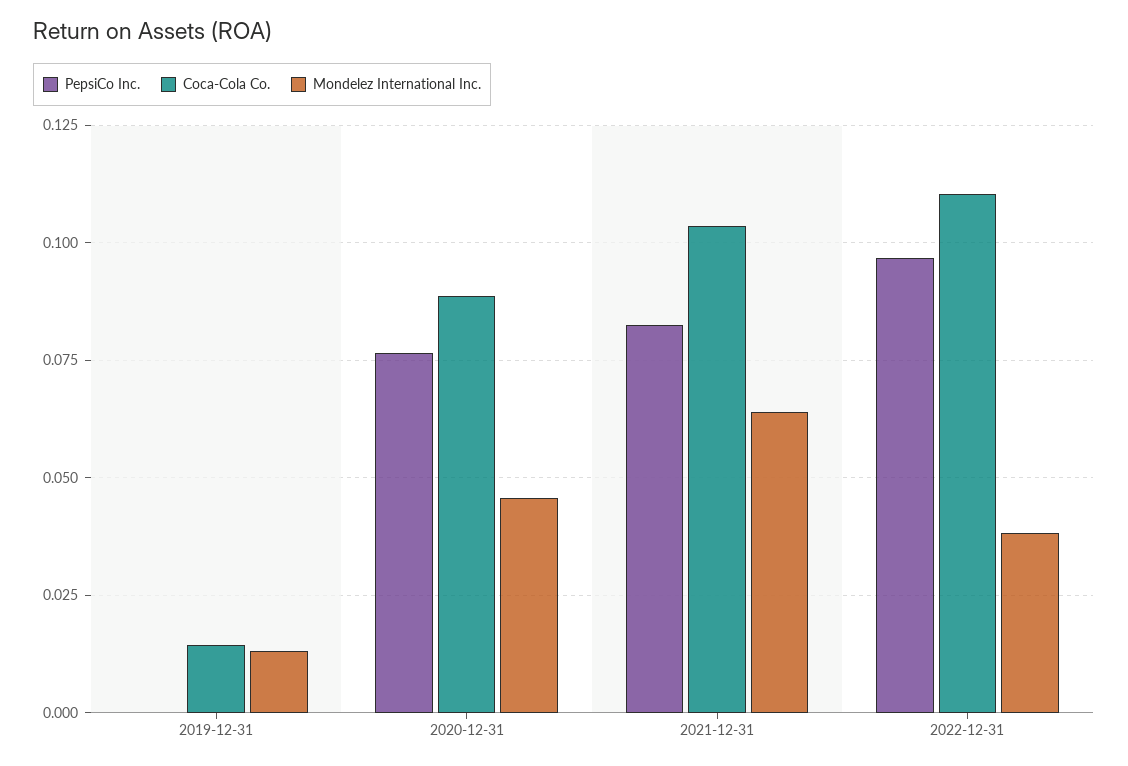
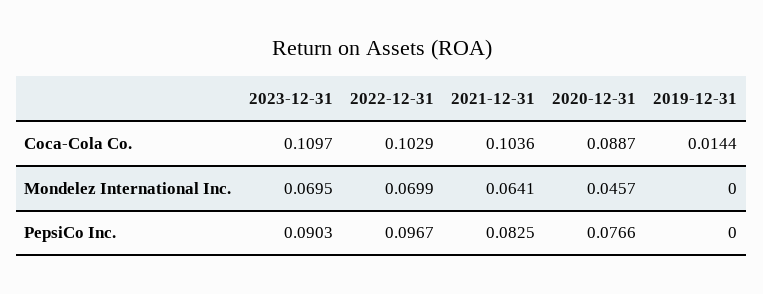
Mondelez International Inc., 2019-12-31: 0.0125 -> 0
Coca-Cola Co., 2022-12-31: 0.11 -> 0.1029
Mondelez International Inc., 2022-12-31: 0.0375 -> 0.0699
Coca-Cola Co., 2023-12-31: none -> 0.1097
Mondelez International Inc., 2023-12-31: none -> 0.0695
PepsiCo Inc., 2023-12-31: none -> 0.0903

